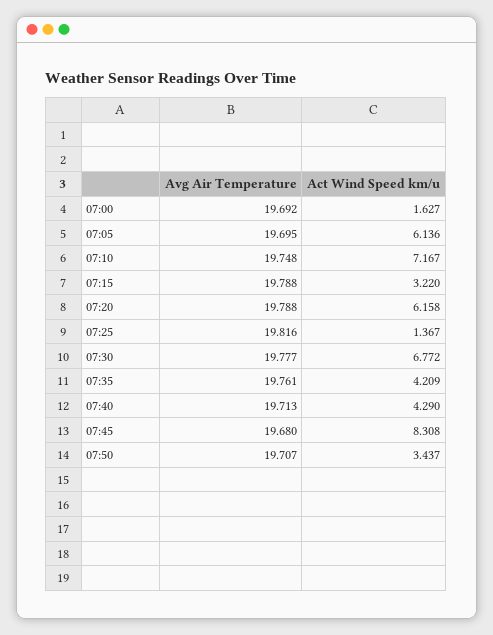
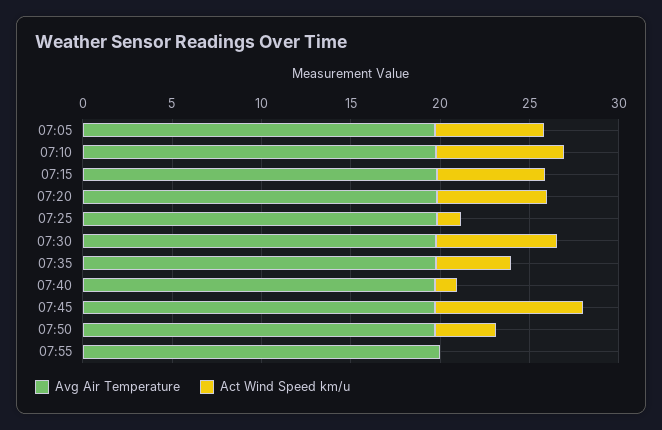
Avg Air Temperature, 07:00: 19.692 -> none
Act Wind Speed km/u, 07:00: 1.627 -> none
Act Wind Speed km/u, 07:15: 3.22 -> 6
Act Wind Speed km/u, 07:40: 4.29 -> 1
Avg Air Temperature, 07:55: none -> 20
Act Wind Speed km/u, 07:55: none -> 0

